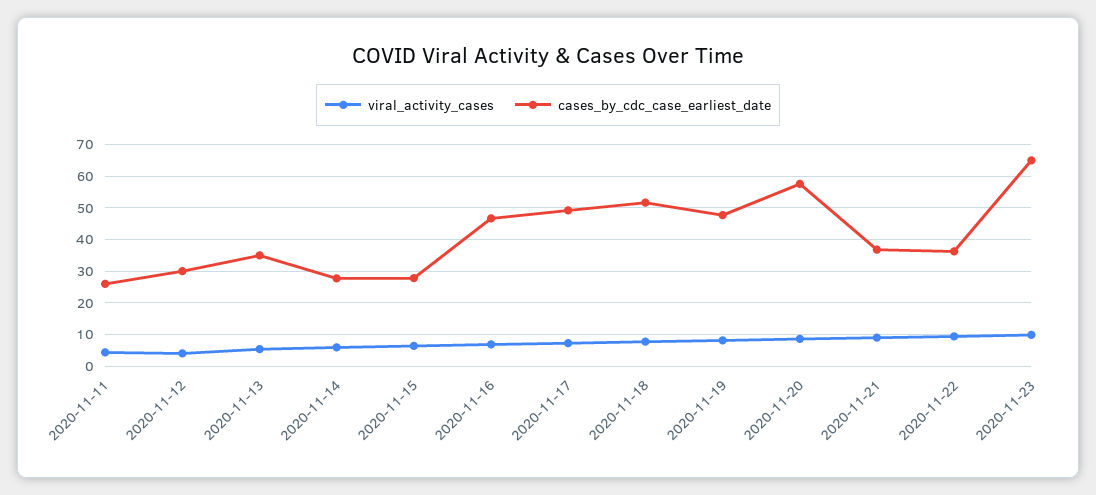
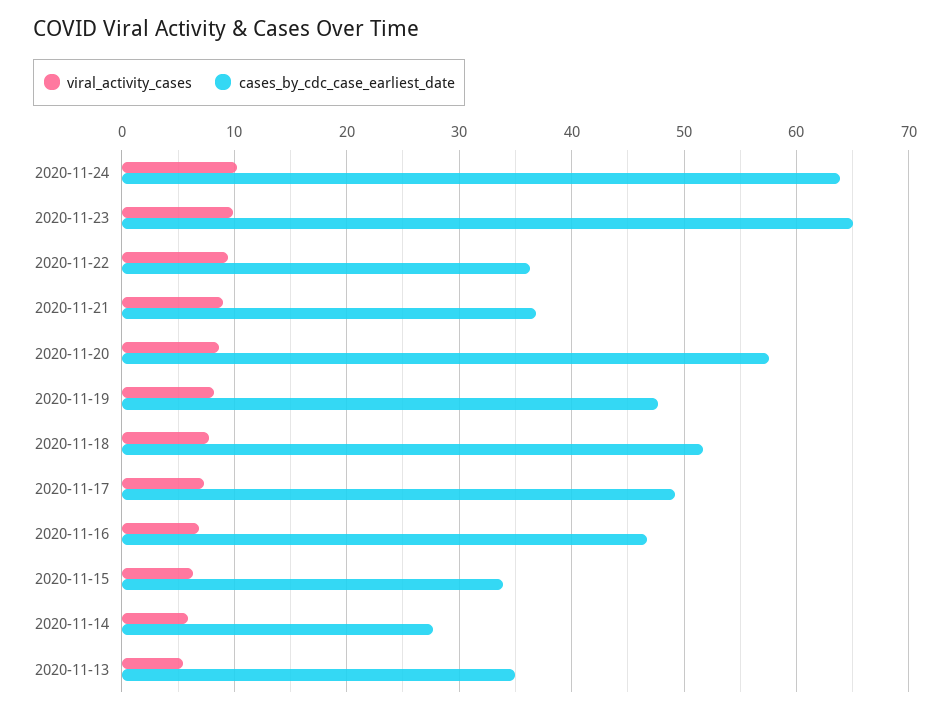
viral_activity_cases, 2020-11-11: 4 -> none
cases_by_cdc_case_earliest_date, 2020-11-11: 26 -> none
viral_activity_cases, 2020-11-12: 4 -> none
cases_by_cdc_case_earliest_date, 2020-11-12: 30 -> none
cases_by_cdc_case_earliest_date, 2020-11-15: 28 -> 34
viral_activity_cases, 2020-11-24: none -> 10
cases_by_cdc_case_earliest_date, 2020-11-24: none -> 64

